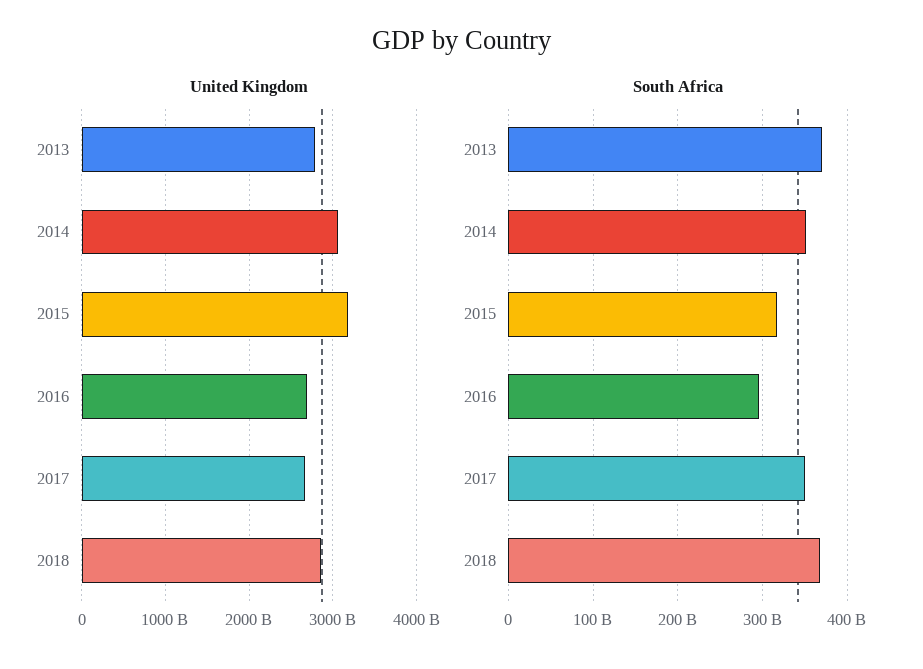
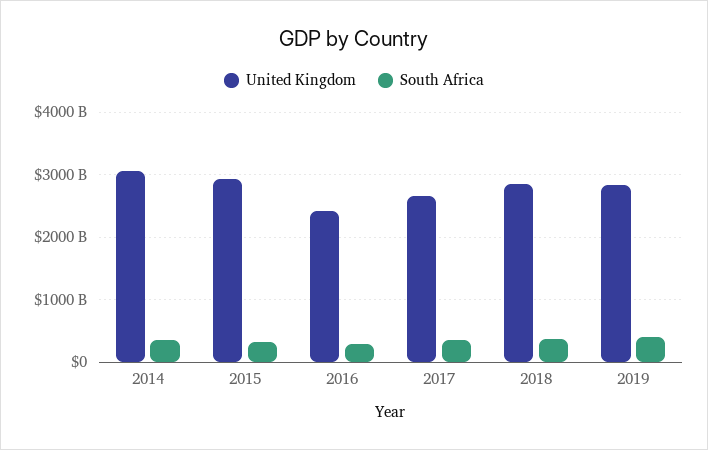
United Kingdom, 2013: 2800000000000 -> none
United Kingdom, 2015: 3200000000000 -> 2900000000000
United Kingdom, 2016: 2700000000000 -> 2400000000000
South Africa, 2013: 370000000000 -> none
United Kingdom, 2019: none -> 2800000000000
South Africa, 2019: none -> 400000000000

